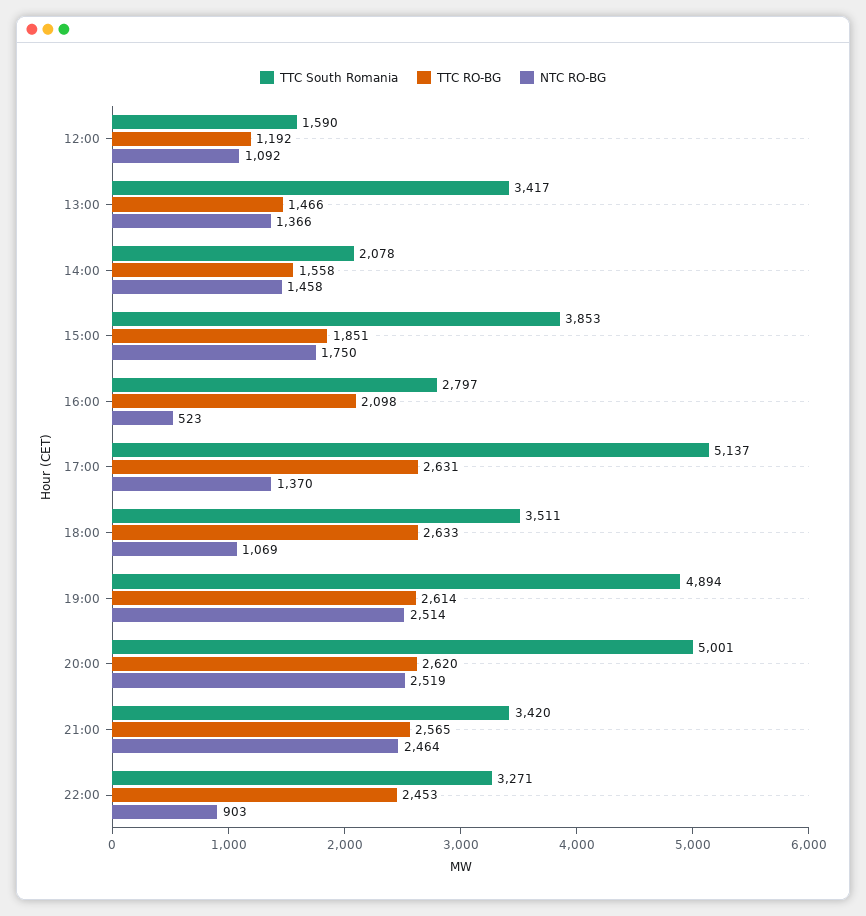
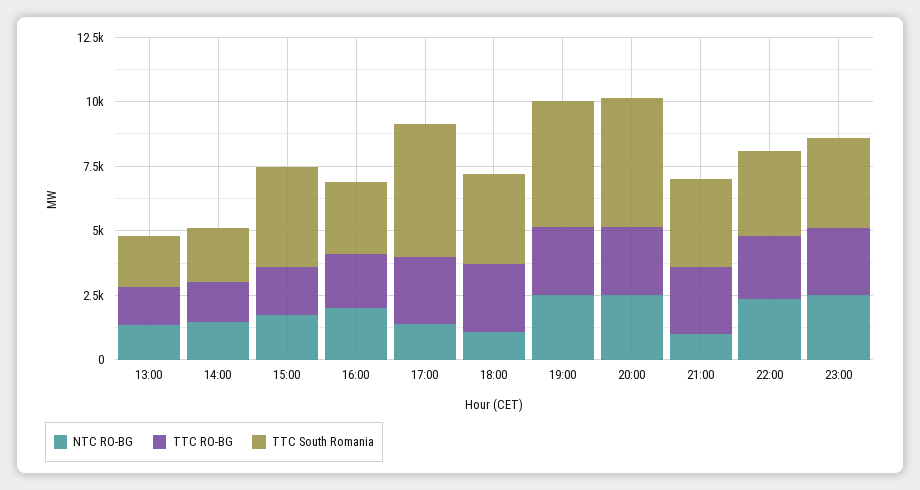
TTC South Romania, 12:00: 1590 -> none
TTC RO-BG, 12:00: 1192 -> none
NTC RO-BG, 12:00: 1092 -> none
TTC South Romania, 13:00: 3417 -> 2000
NTC RO-BG, 16:00: 523 -> 2000
NTC RO-BG, 21:00: 2464 -> 1000
NTC RO-BG, 22:00: 903 -> 2500
NTC RO-BG, 23:00: none -> 2500
TTC RO-BG, 23:00: none -> 2500
TTC South Romania, 23:00: none -> 3500

